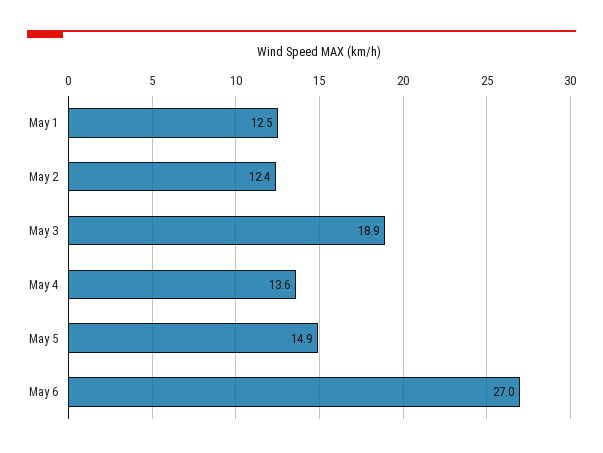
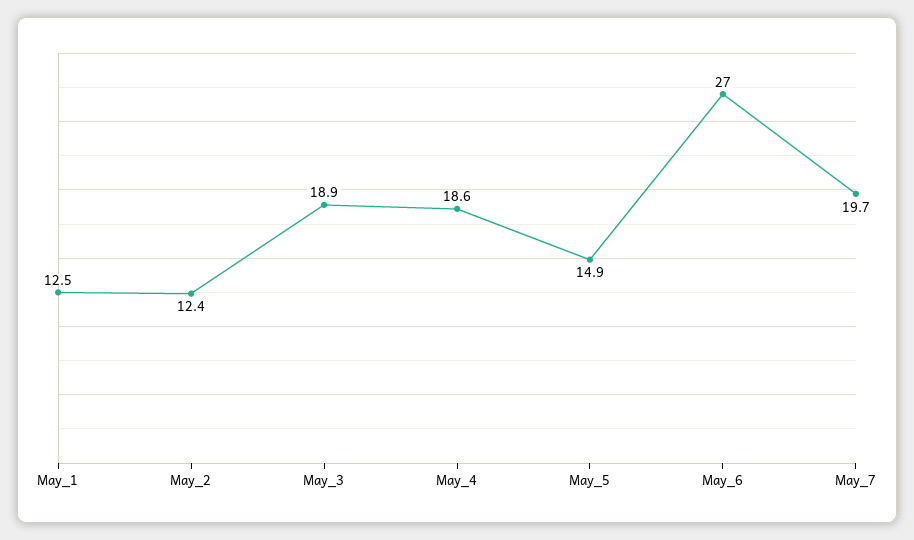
May 4: 13.6 -> 18.6
May_7: none -> 19.7

